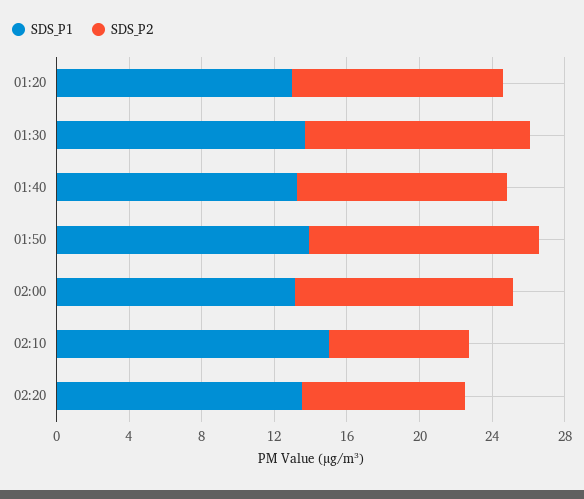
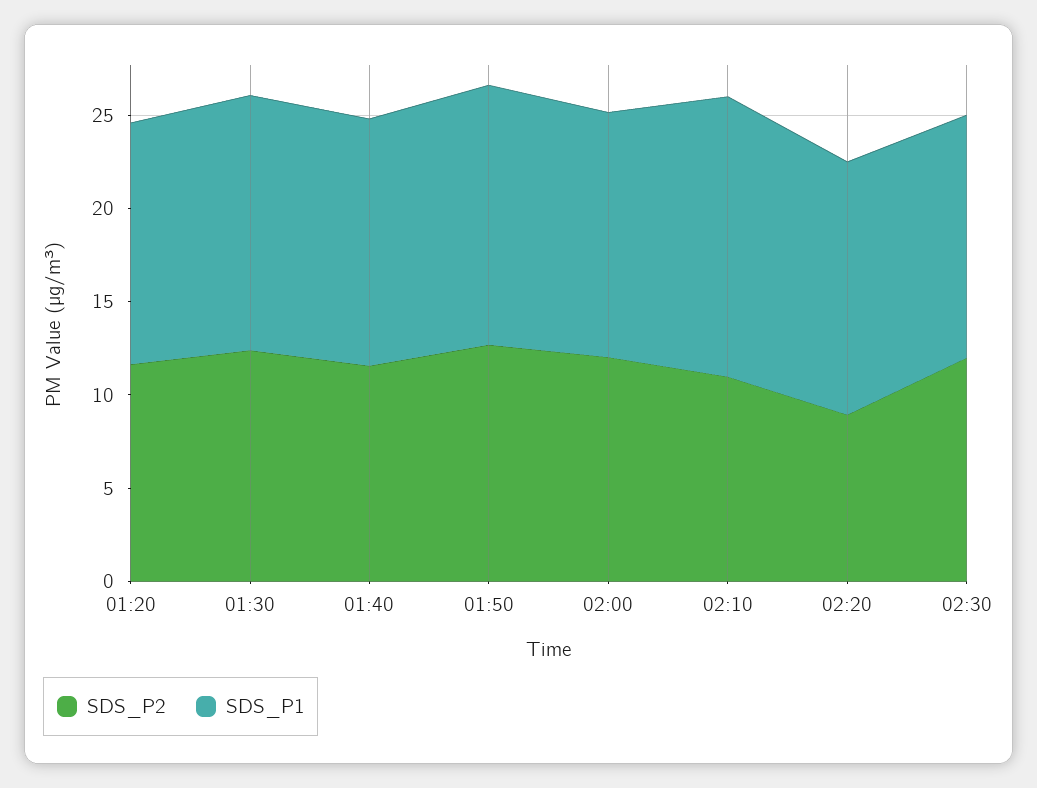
SDS_P2, 02:10: 8 -> 11
SDS_P2, 02:30: none -> 12
SDS_P1, 02:30: none -> 13

